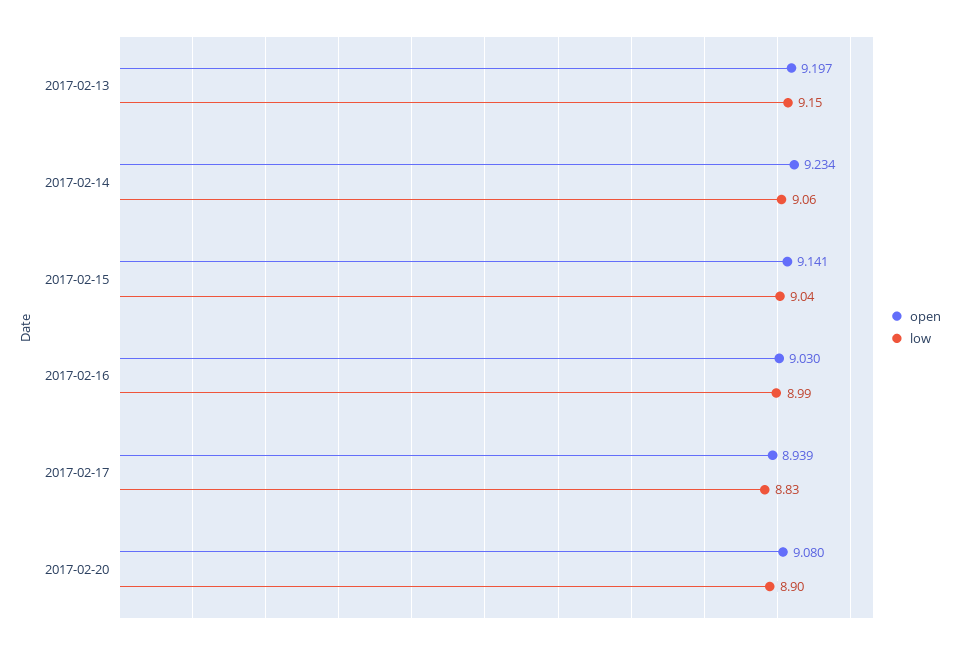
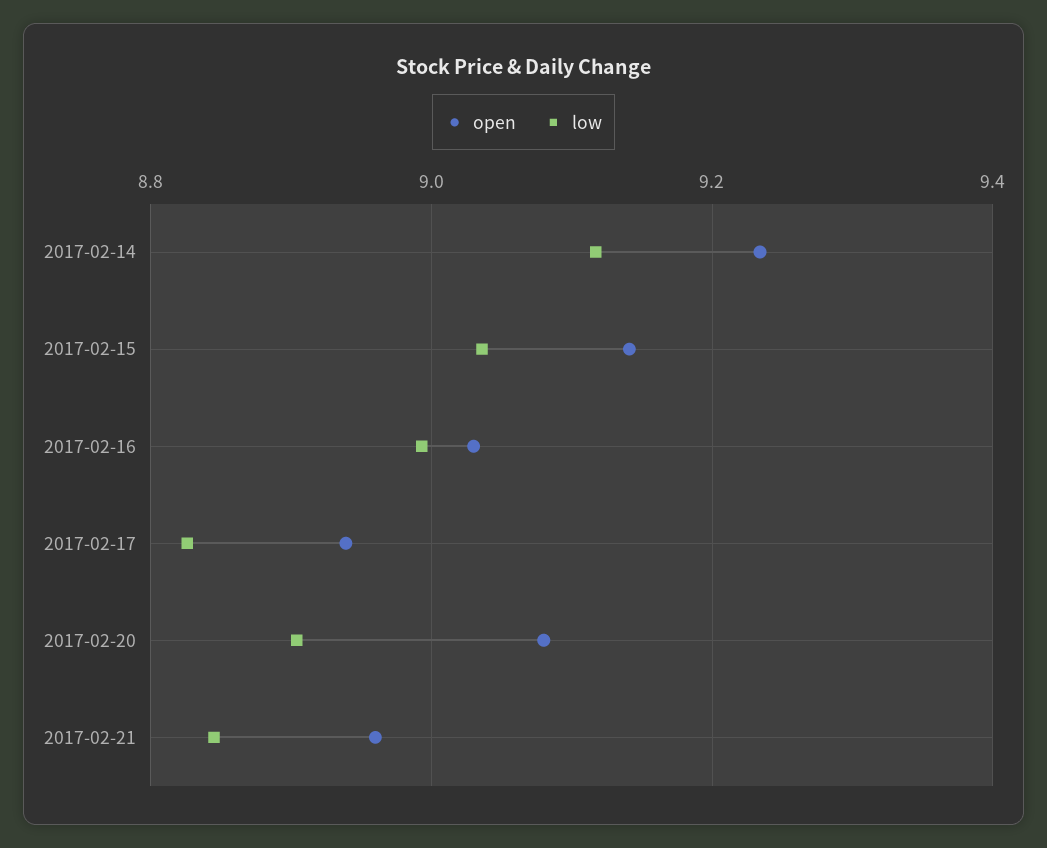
open, 2017-02-13: 9.197 -> none
low, 2017-02-13: 9.15 -> none
low, 2017-02-14: 9.06 -> 9.12
open, 2017-02-21: none -> 8.96
low, 2017-02-21: none -> 8.84

